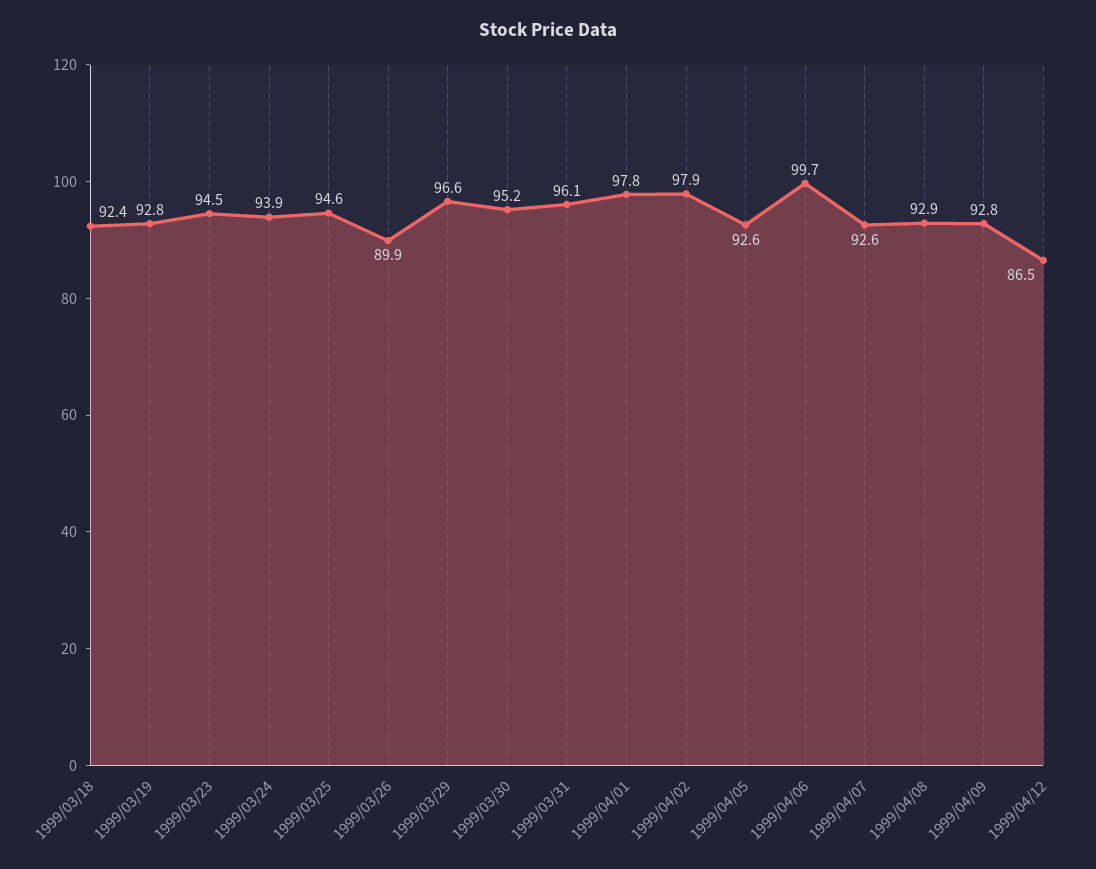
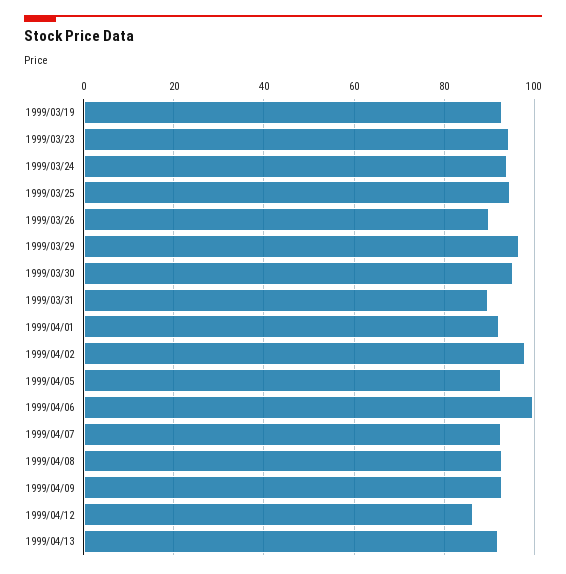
1999/03/18: 92.4 -> none
1999/03/31: 96.1 -> 90
1999/04/01: 97.8 -> 92
1999/04/13: none -> 92

